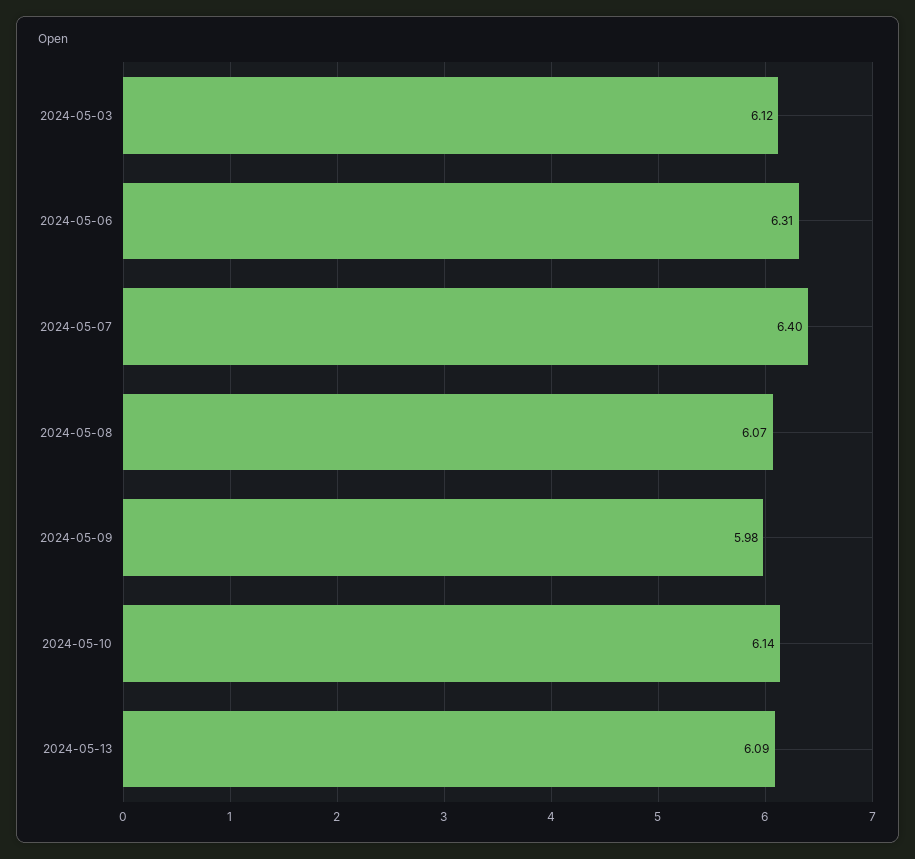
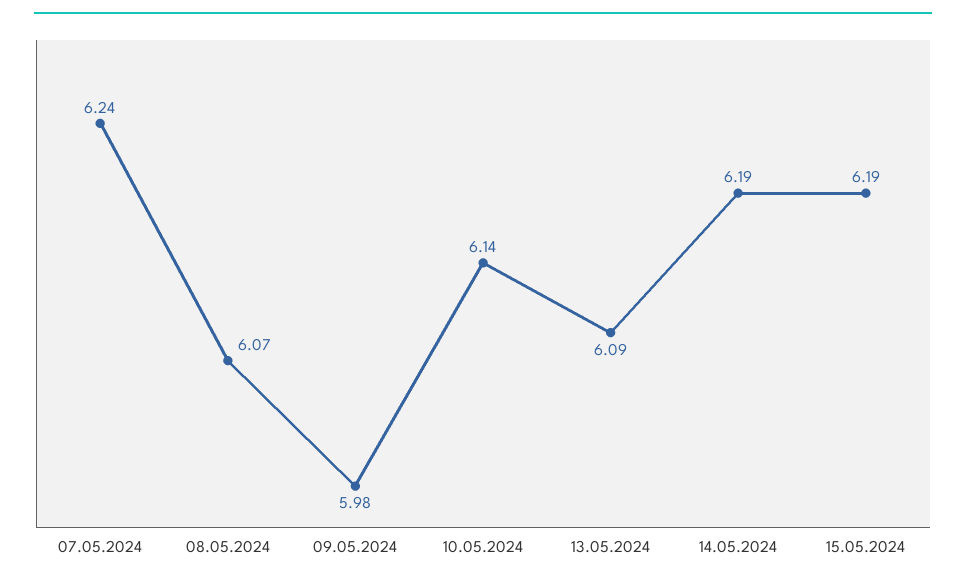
2024-05-03: 6.12 -> none
2024-05-06: 6.31 -> none
2024-05-07: 6.4 -> 6.24
14.05.2024: none -> 6.19
15.05.2024: none -> 6.19

